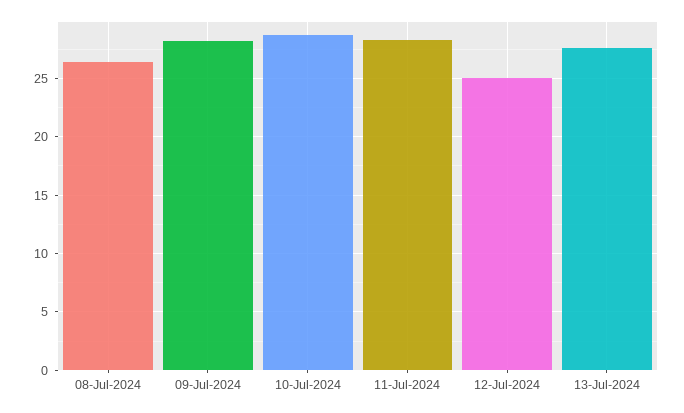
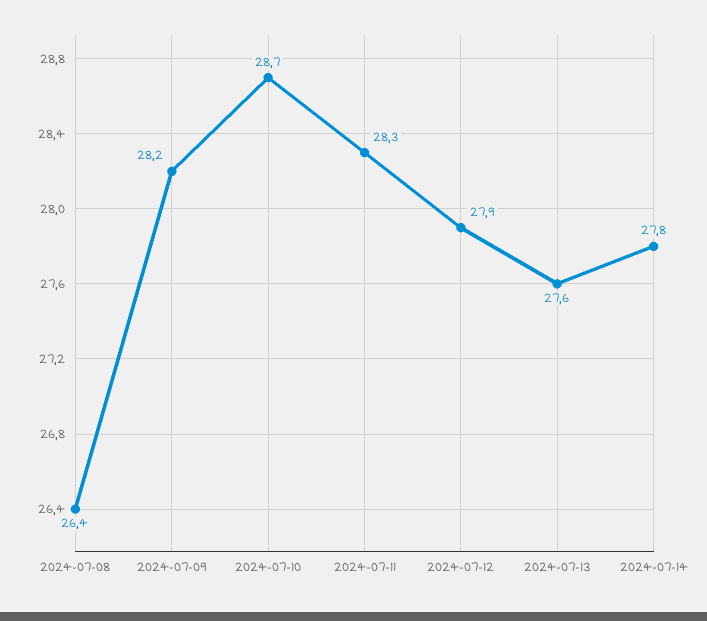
12-Jul-2024: 25 -> 27.9
2024-07-14: none -> 27.8

